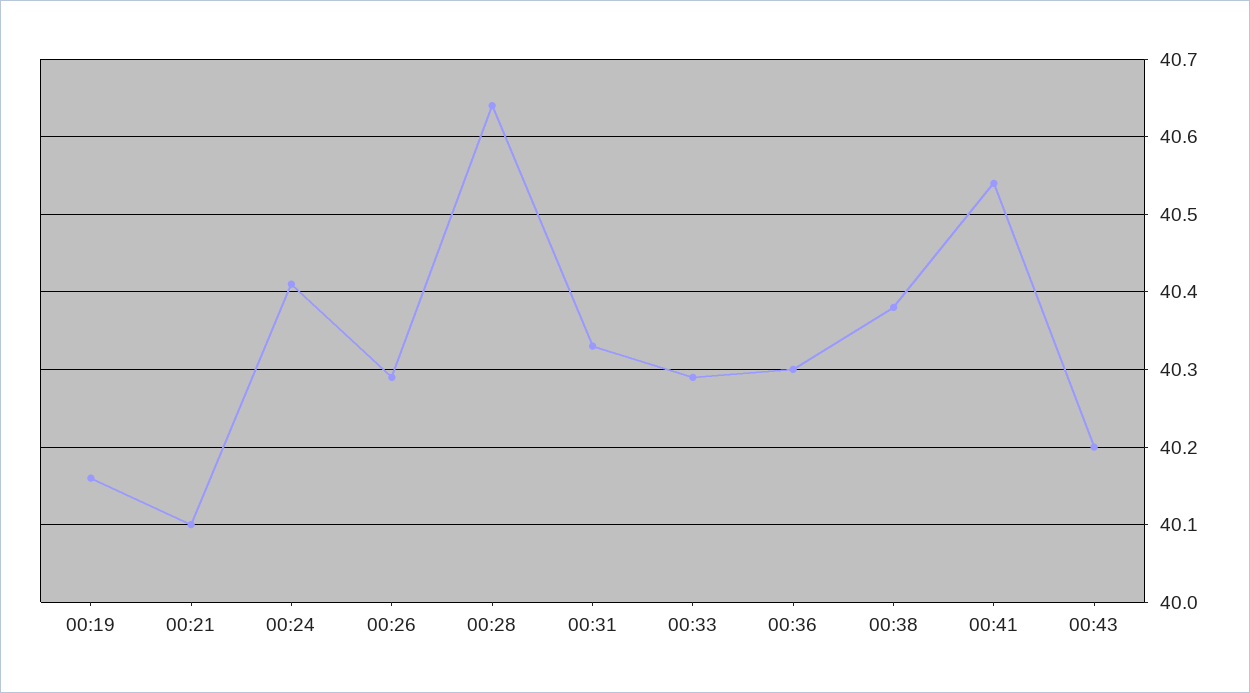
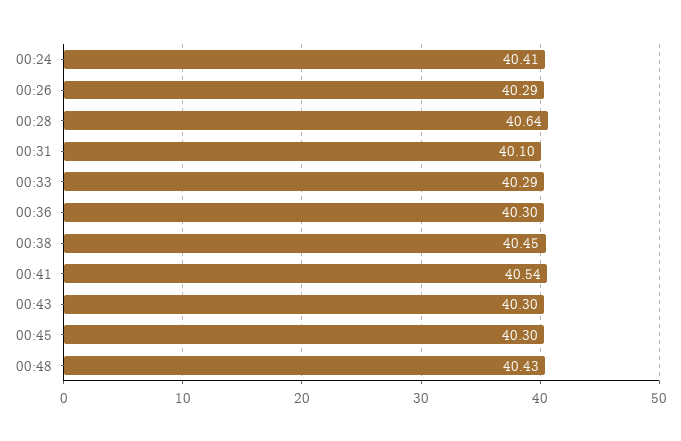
00:19: 40.16 -> none
00:21: 40.1 -> none
00:31: 40.33 -> 40.1
00:38: 40.38 -> 40.45
00:43: 40.2 -> 40.3
00:45: none -> 40.3
00:48: none -> 40.43

